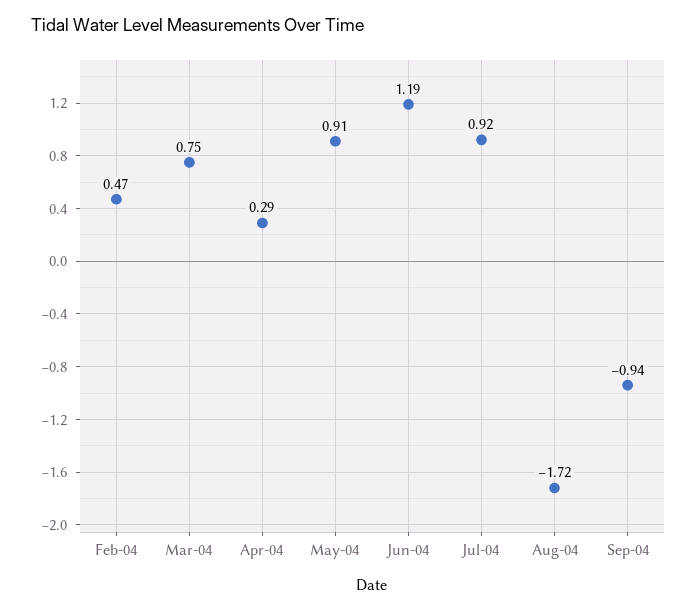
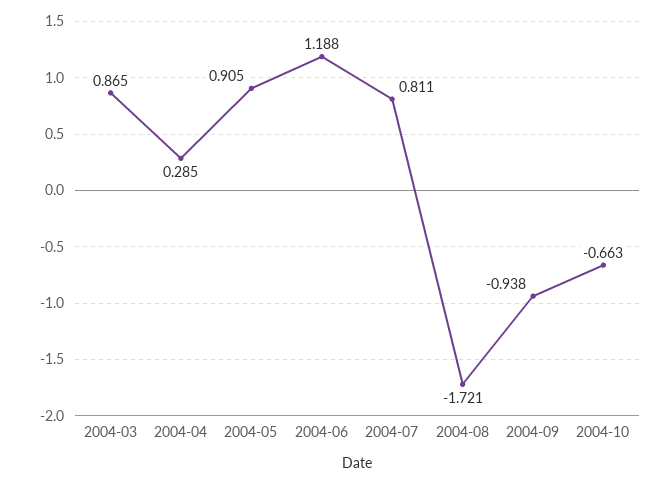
Feb-04: 0.47 -> none
Mar-04: 0.75 -> 0.865
Jul-04: 0.92 -> 0.811
2004-10: none -> -0.663

